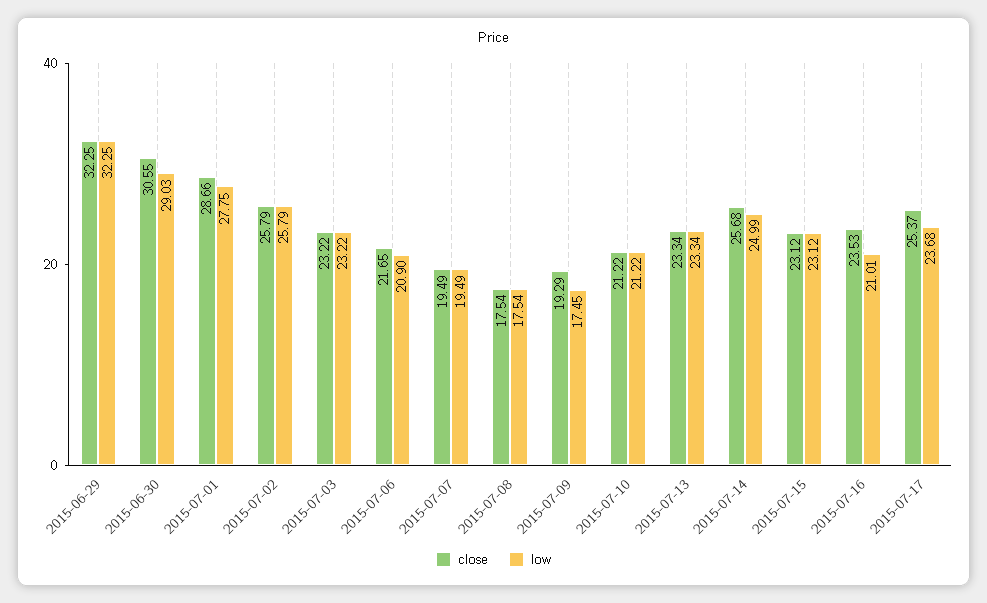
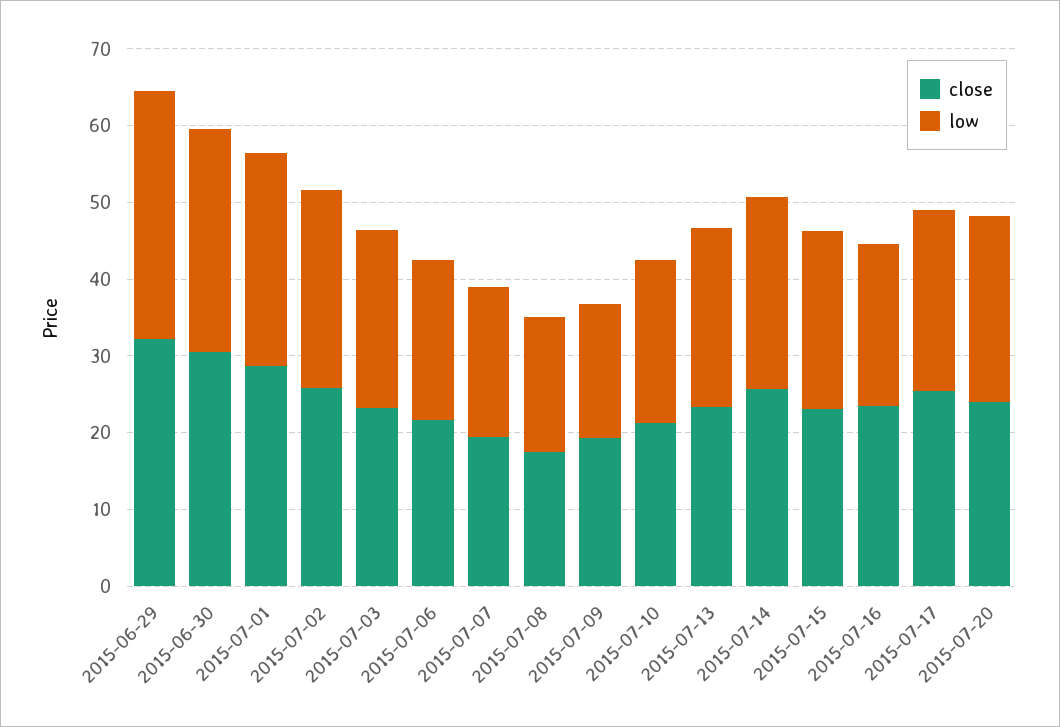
close, 2015-07-20: none -> 24
low, 2015-07-20: none -> 24

